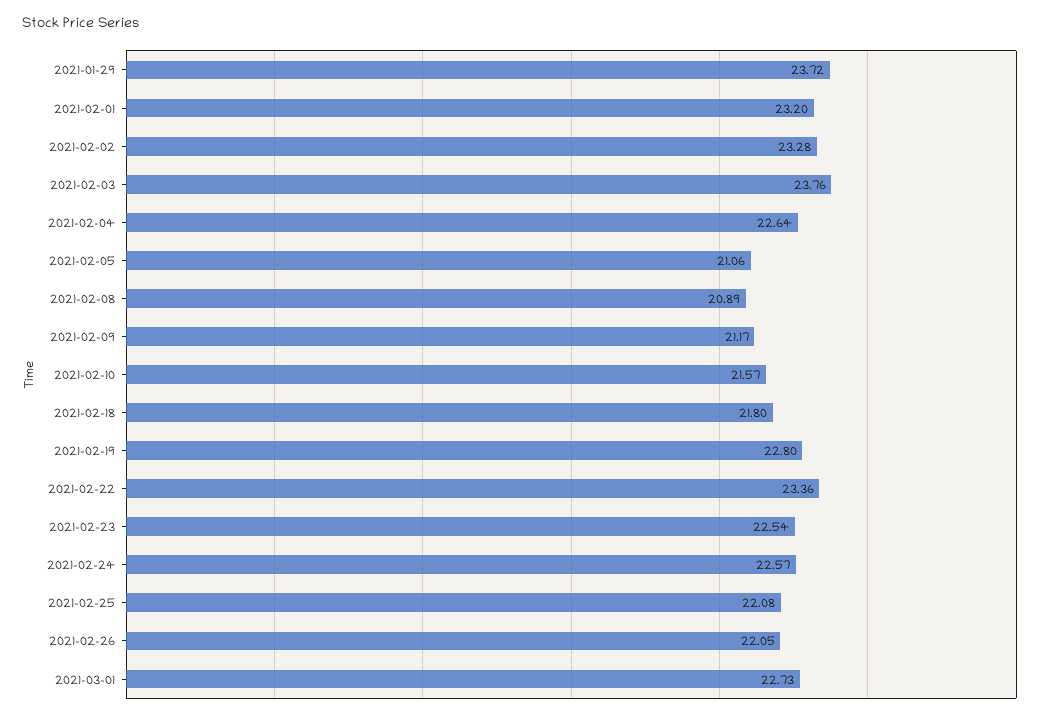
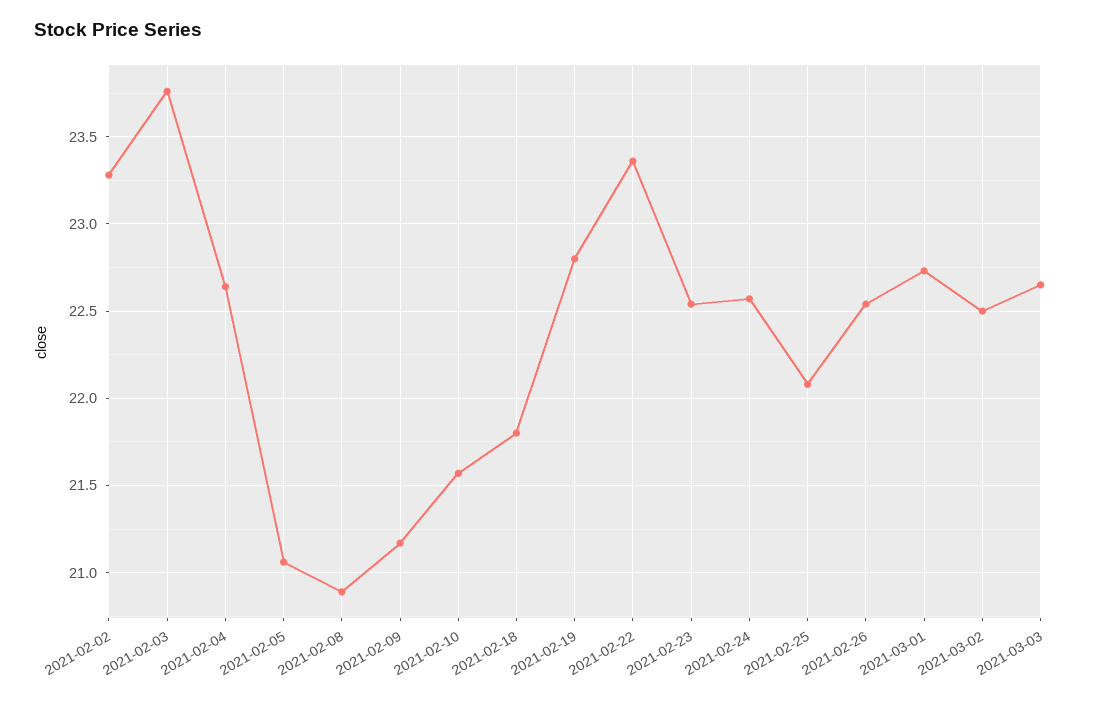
2021-01-29: 23.72 -> none
2021-02-01: 23.2 -> none
2021-02-26: 22.05 -> 22.55
2021-03-02: none -> 22.5
2021-03-03: none -> 22.65

